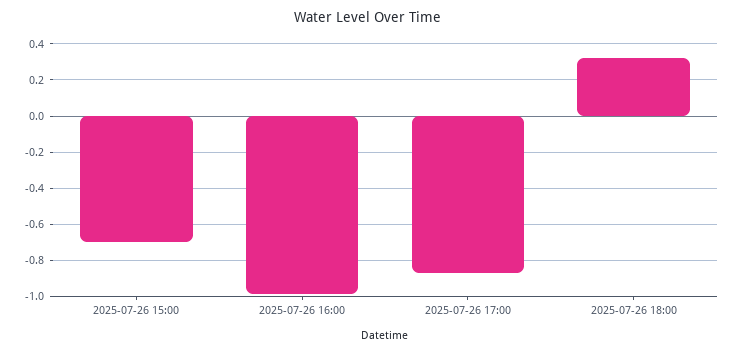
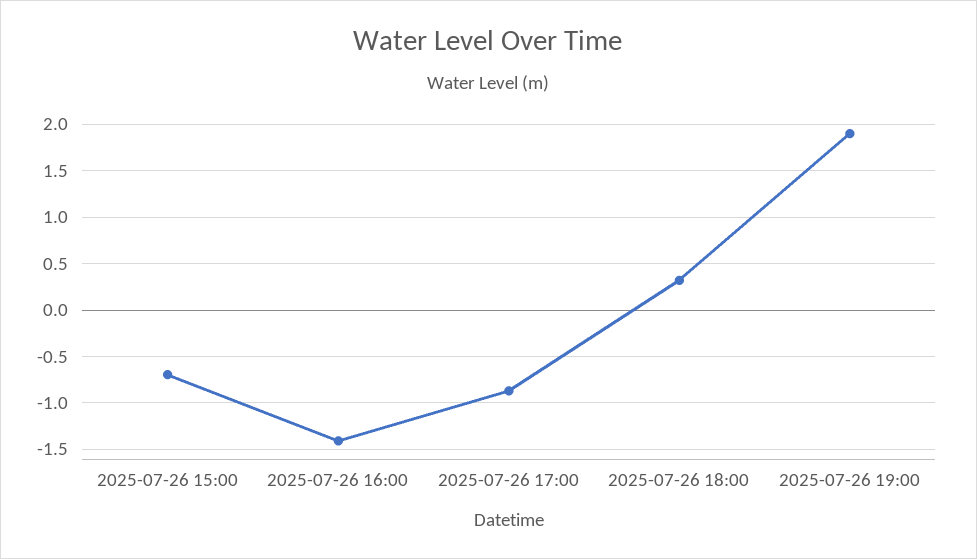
2025-07-26 16:00: -1 -> -1.4
2025-07-26 19:00: none -> 1.9

